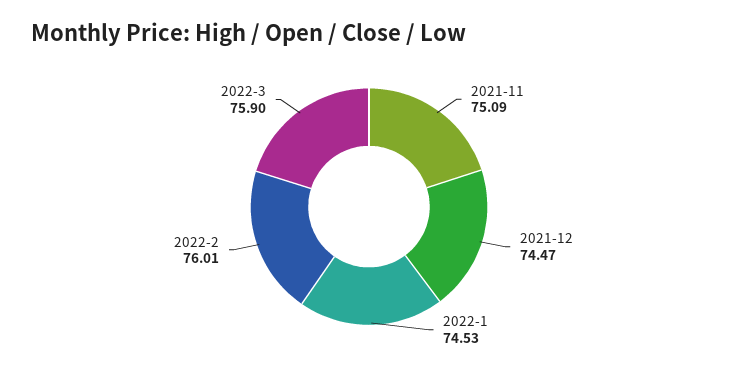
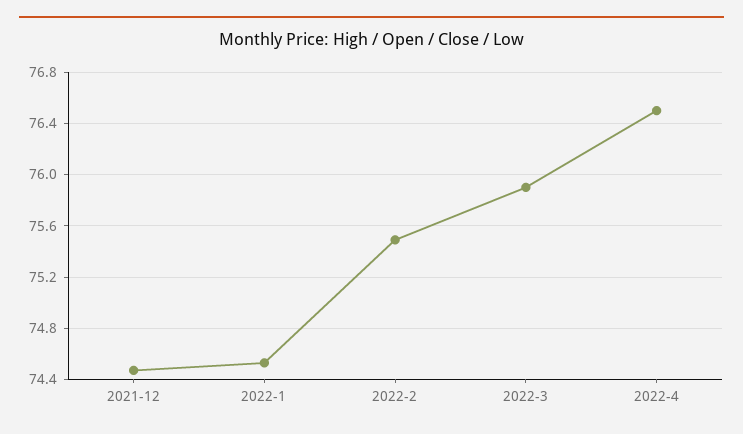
2021-11: 75.09 -> none
2022-2: 76.01 -> 75.5
2022-4: none -> 76.5

